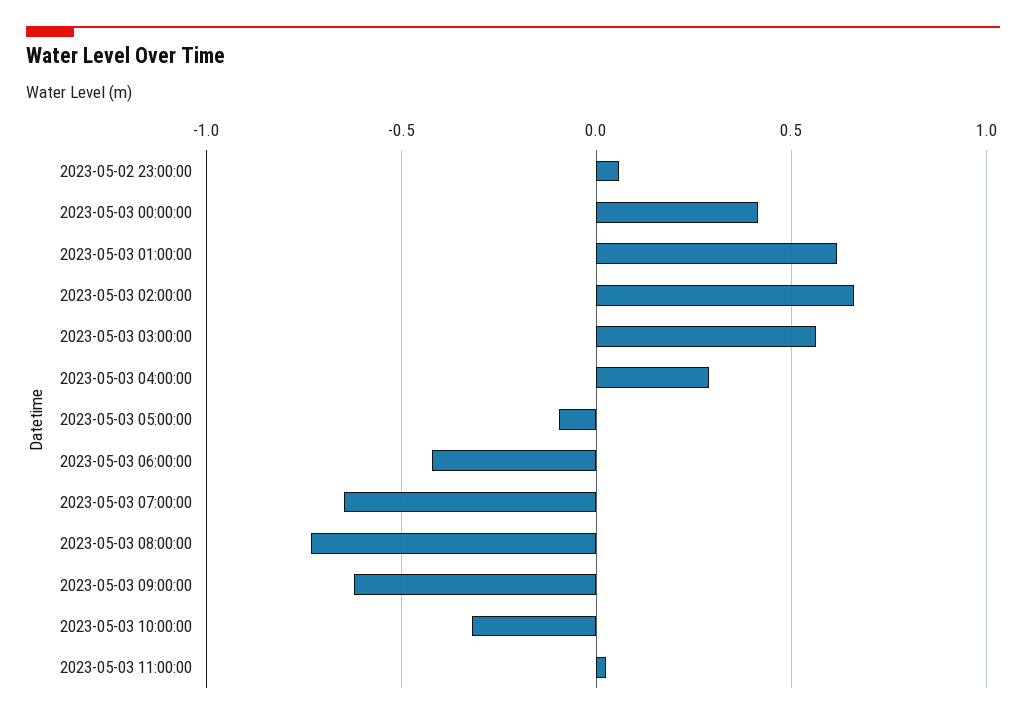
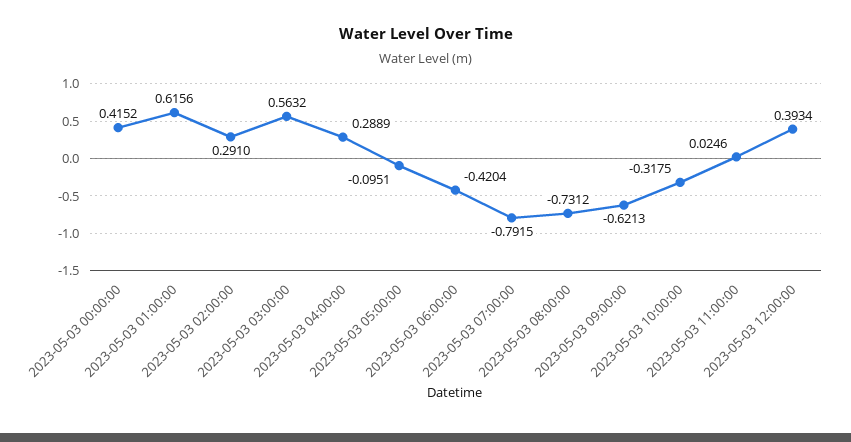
2023-05-02 23:00:00: 0.05 -> none
2023-05-03 02:00:00: 0.65 -> 0.291
2023-05-03 07:00:00: -0.65 -> -0.7915
2023-05-03 12:00:00: none -> 0.3934

